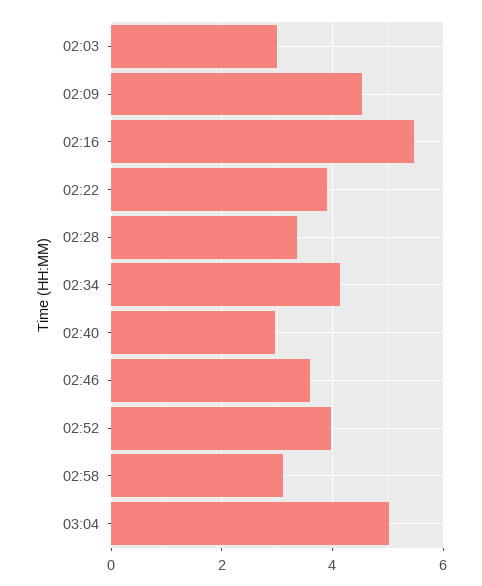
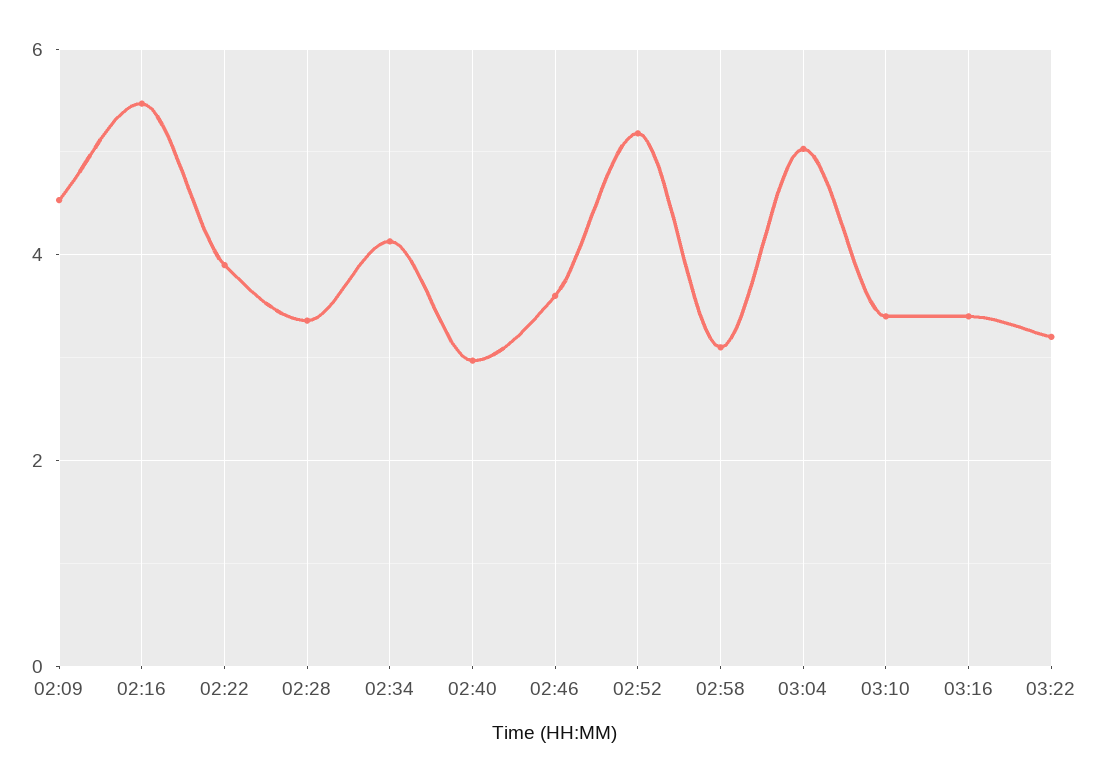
02:03: 3 -> none
02:52: 4 -> 5.2
03:10: none -> 3.4
03:16: none -> 3.4
03:22: none -> 3.2

